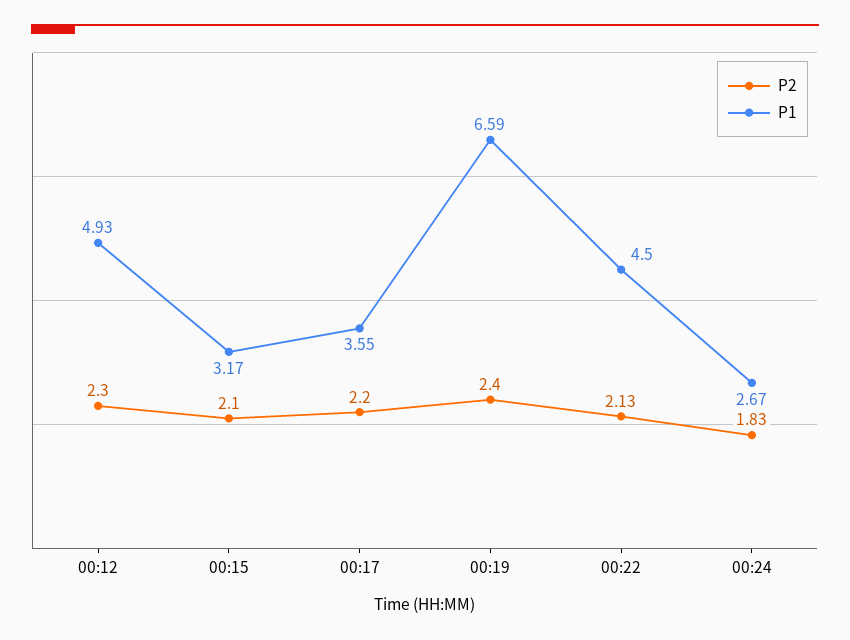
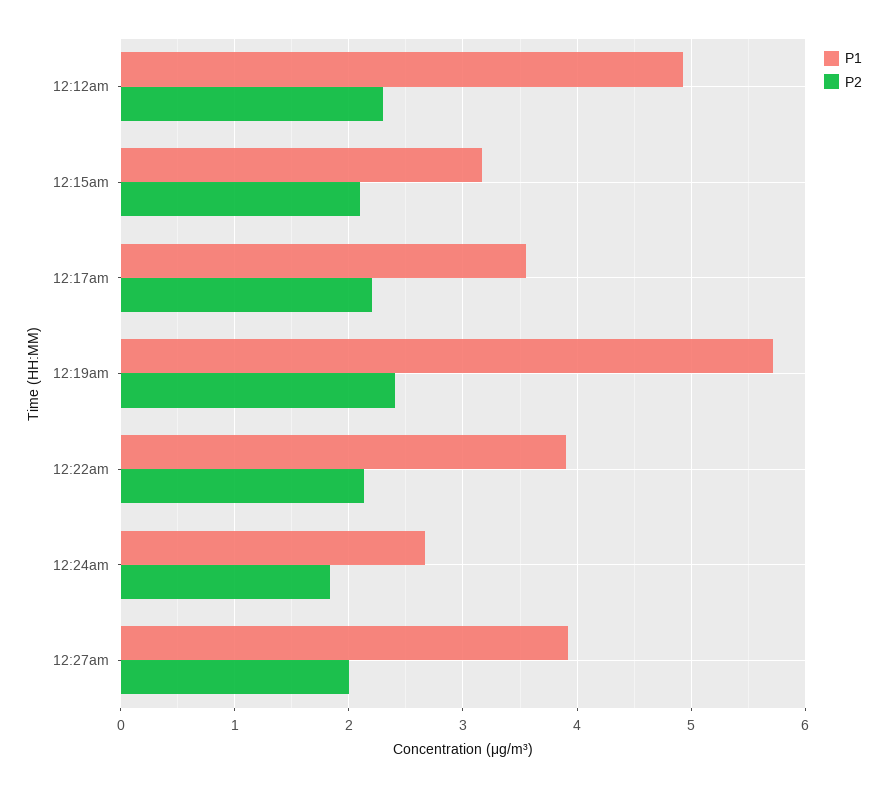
P1, 00:19: 6.59 -> 5.7
P1, 00:22: 4.5 -> 3.9
P1, 12:27am: none -> 3.9
P2, 12:27am: none -> 2

